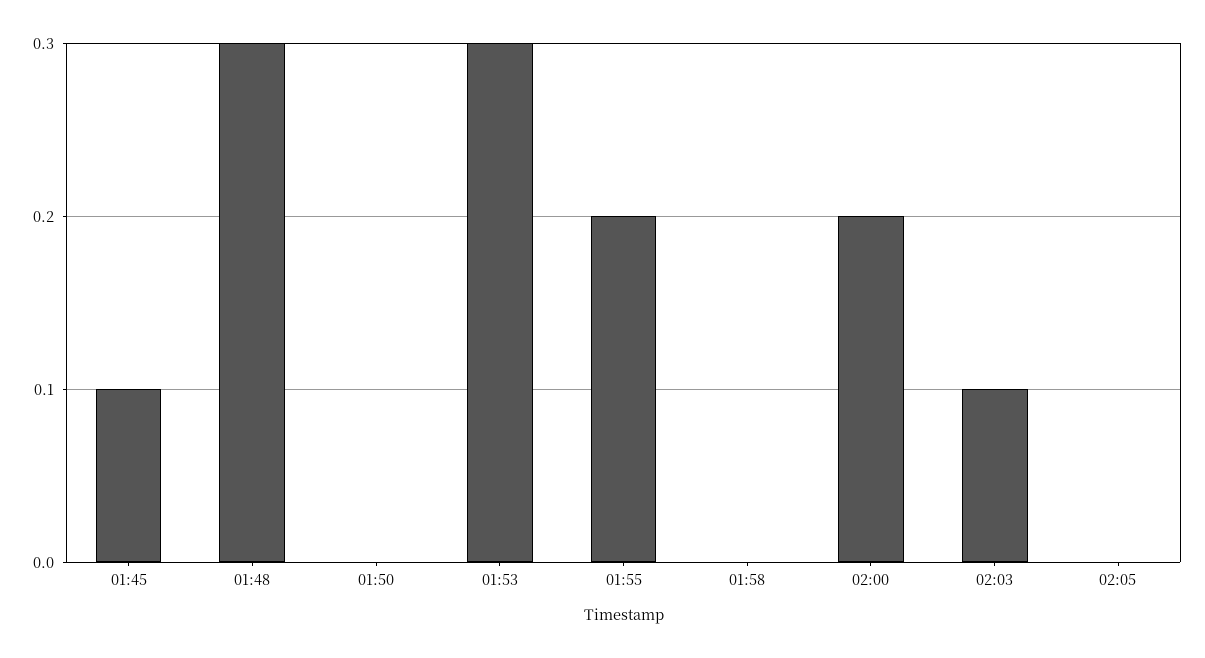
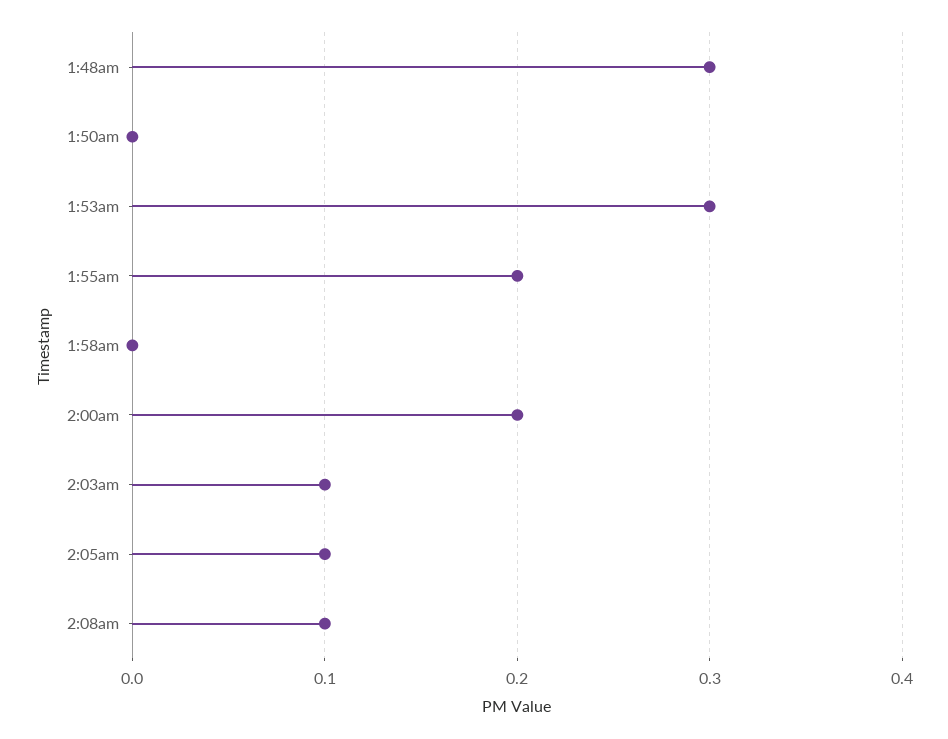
01:45: 0.1 -> none
02:05: 0 -> 0.1
2:08am: none -> 0.1

